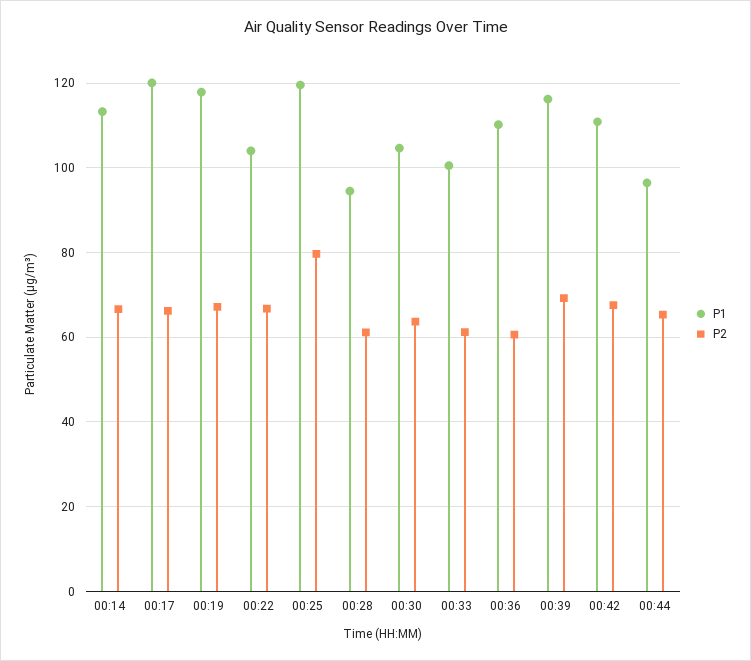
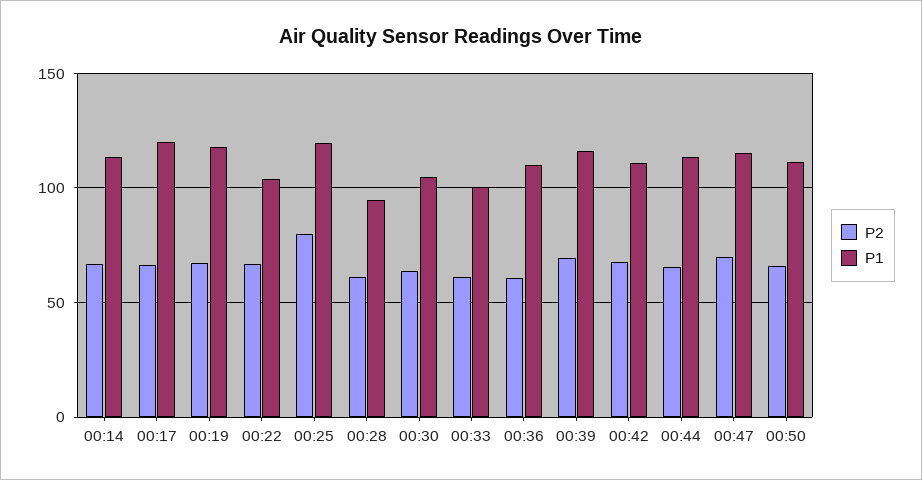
P1, 00:44: 96 -> 115
P2, 00:47: none -> 70
P1, 00:47: none -> 115
P2, 00:50: none -> 65
P1, 00:50: none -> 110

